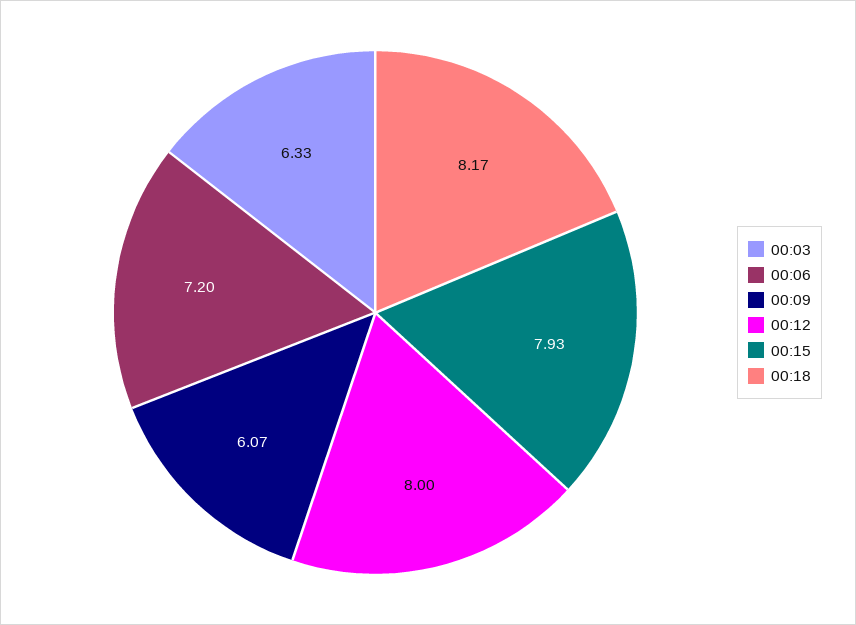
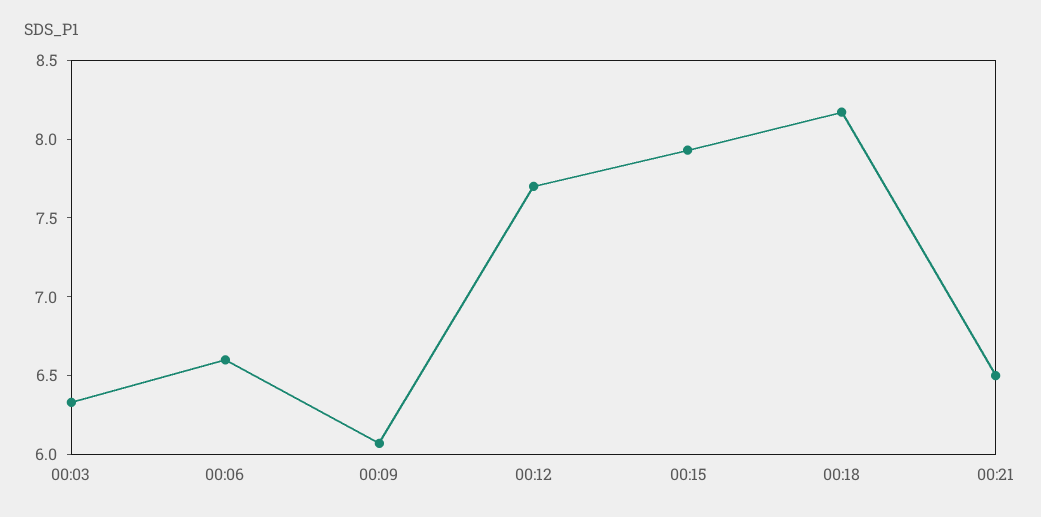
00:06: 7.2 -> 6.6
00:12: 8 -> 7.7
00:21: none -> 6.5

